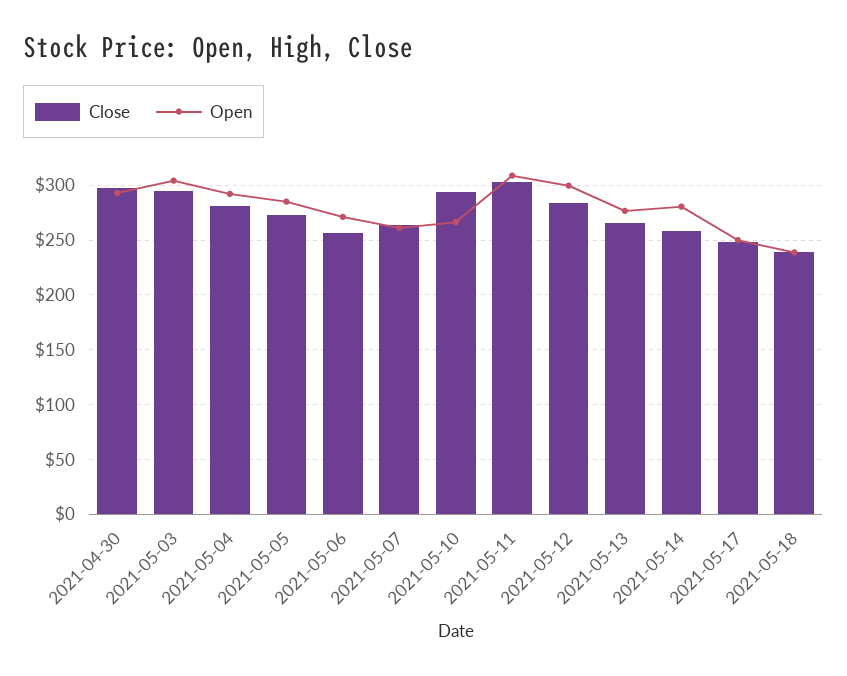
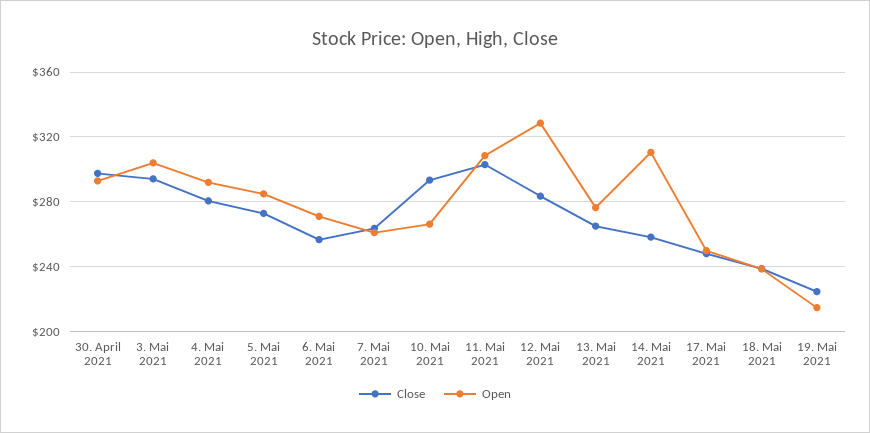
Open, 2021-05-12: 300 -> 330
Open, 2021-05-14: 280 -> 310
Close, 19. Mai 2021: none -> 225
Open, 19. Mai 2021: none -> 215

